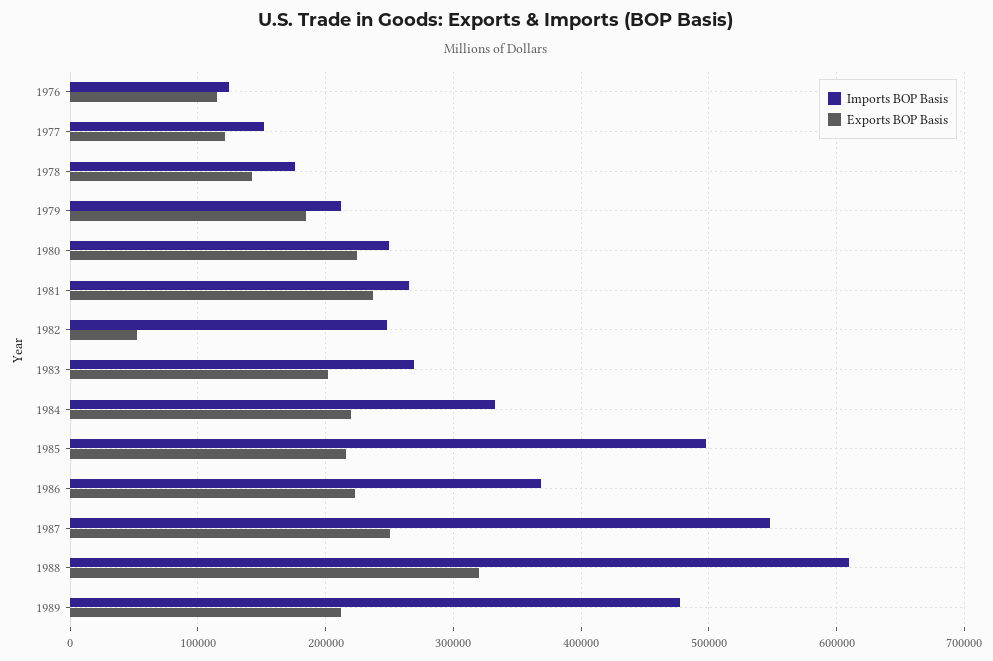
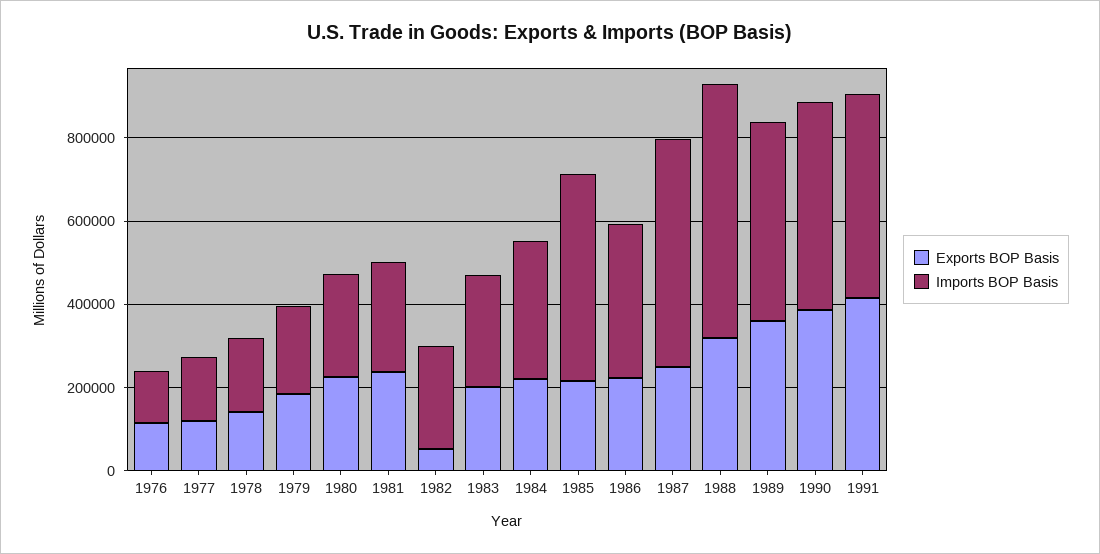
Exports BOP Basis, 1989: 210000 -> 350000
Exports BOP Basis, 1990: none -> 400000
Imports BOP Basis, 1990: none -> 500000
Exports BOP Basis, 1991: none -> 400000
Imports BOP Basis, 1991: none -> 500000

